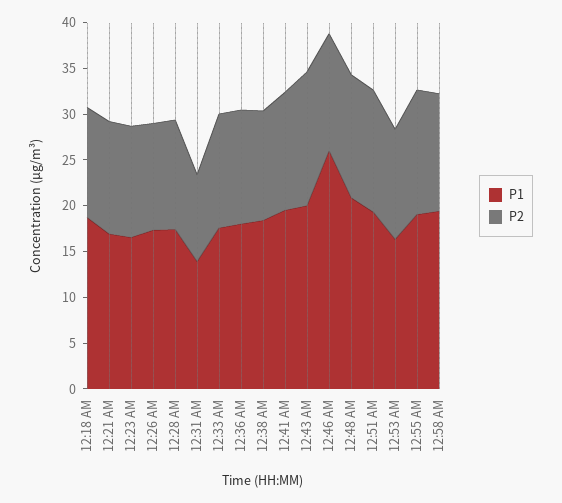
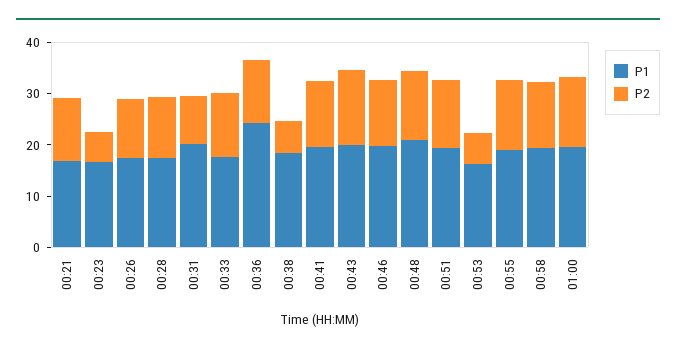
P1, 12:18 AM: 19 -> none
P2, 12:18 AM: 12 -> none
P2, 12:23 AM: 12 -> 6
P1, 12:31 AM: 14 -> 20
P1, 12:36 AM: 18 -> 24
P2, 12:38 AM: 12 -> 6
P1, 12:46 AM: 26 -> 20
P2, 12:53 AM: 12 -> 6
P1, 01:00: none -> 20
P2, 01:00: none -> 14

